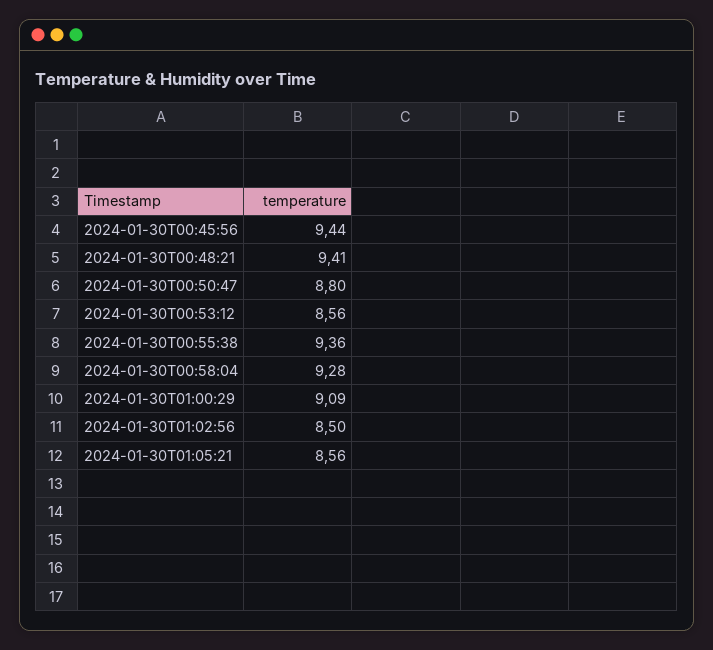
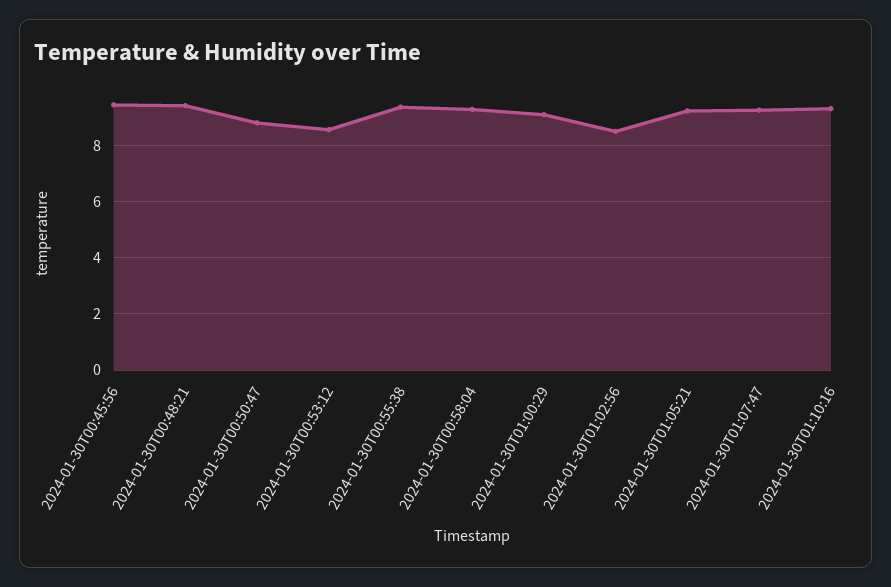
2024-01-30T01:05:21: 8.56 -> 9.25
2024-01-30T01:07:47: none -> 9.25
2024-01-30T01:10:16: none -> 9.25

